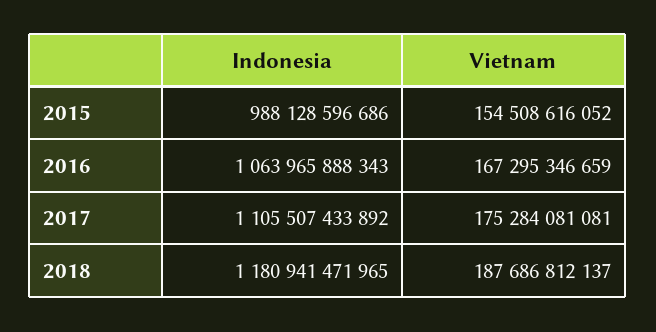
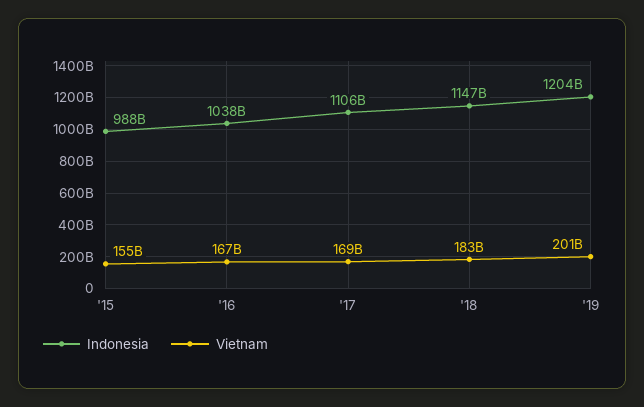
Indonesia, 2016: 1063965888343 -> 1038000000000
Vietnam, 2017: 175284081081 -> 169000000000
Indonesia, 2018: 1180941471965 -> 1147000000000
Vietnam, 2018: 187686812137 -> 183000000000
Indonesia, '19: none -> 1204000000000
Vietnam, '19: none -> 201000000000

